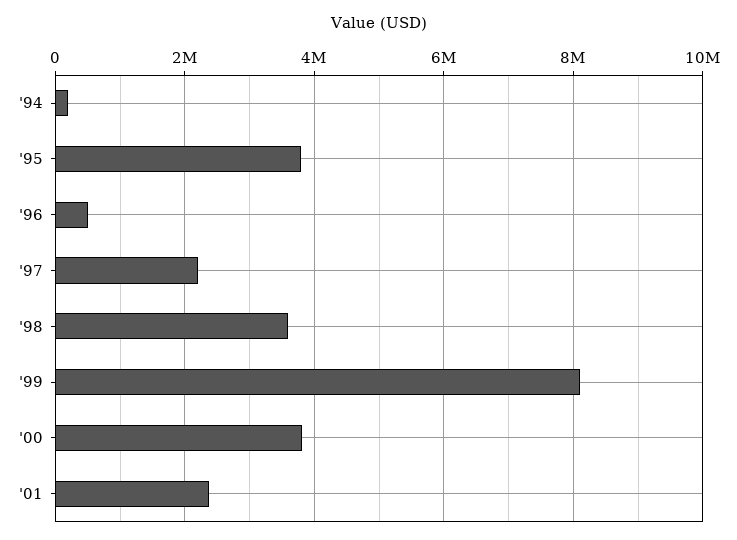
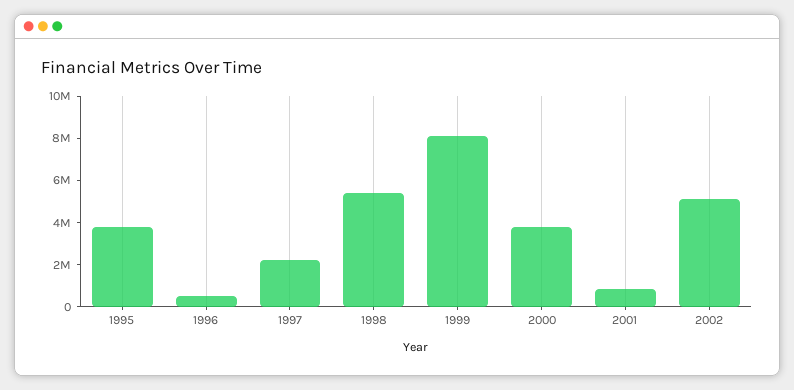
'94: 200000 -> none
'98: 3600000 -> 5500000
'01: 2400000 -> 1000000
2002: none -> 5000000

